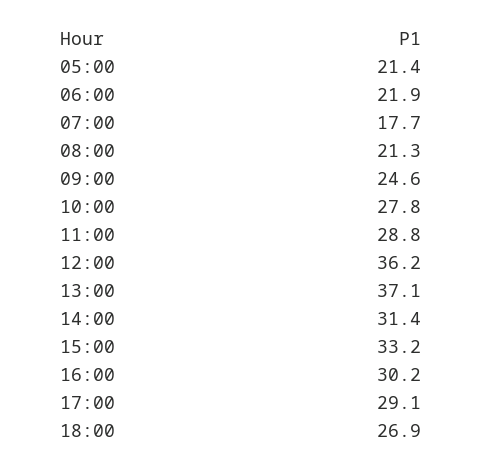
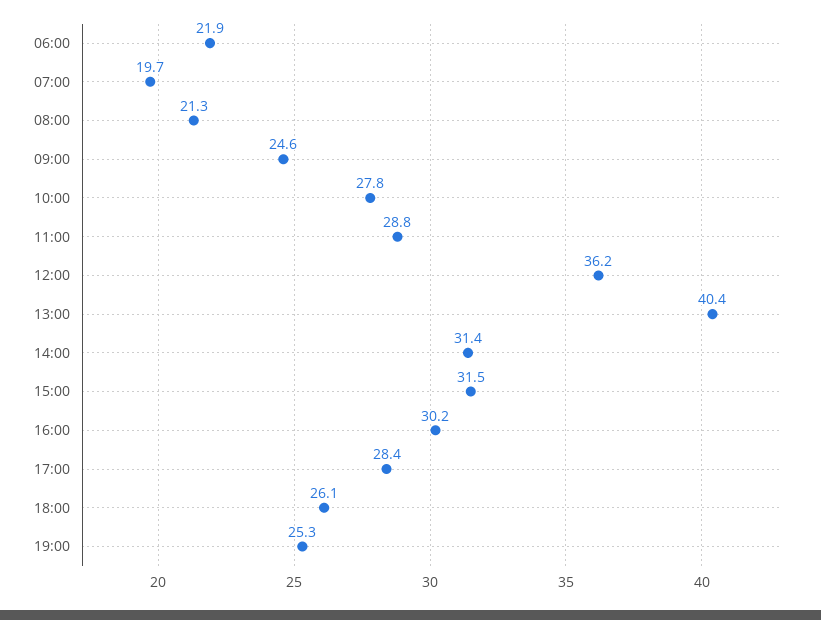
05:00: 21.4 -> none
07:00: 17.7 -> 19.7
13:00: 37.1 -> 40.4
15:00: 33.2 -> 31.5
17:00: 29.1 -> 28.4
18:00: 26.9 -> 26.1
19:00: none -> 25.3

